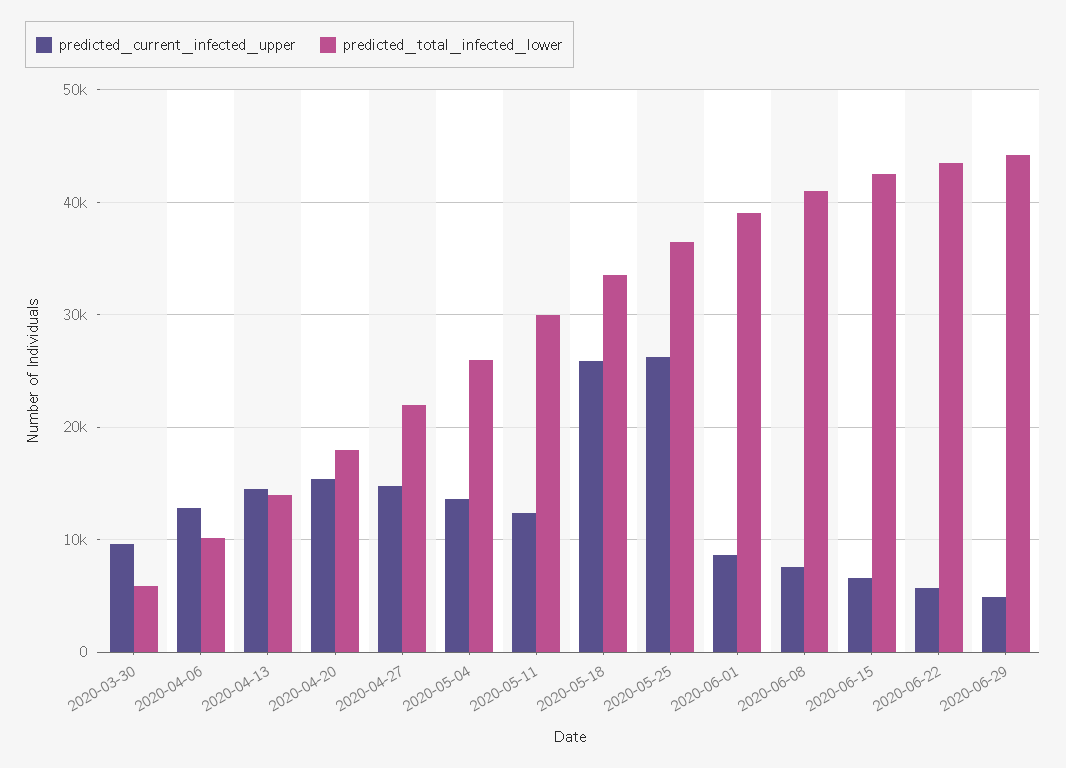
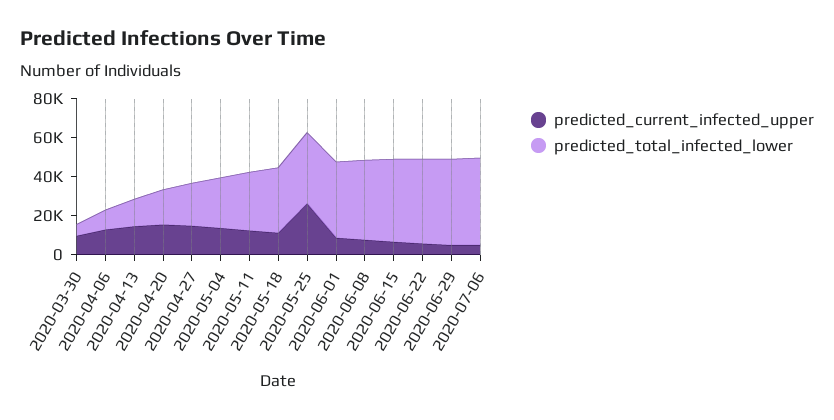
predicted_current_infected_upper, 2020-05-18: 26000 -> 10000
predicted_current_infected_upper, 2020-07-06: none -> 5000
predicted_total_infected_lower, 2020-07-06: none -> 45000

